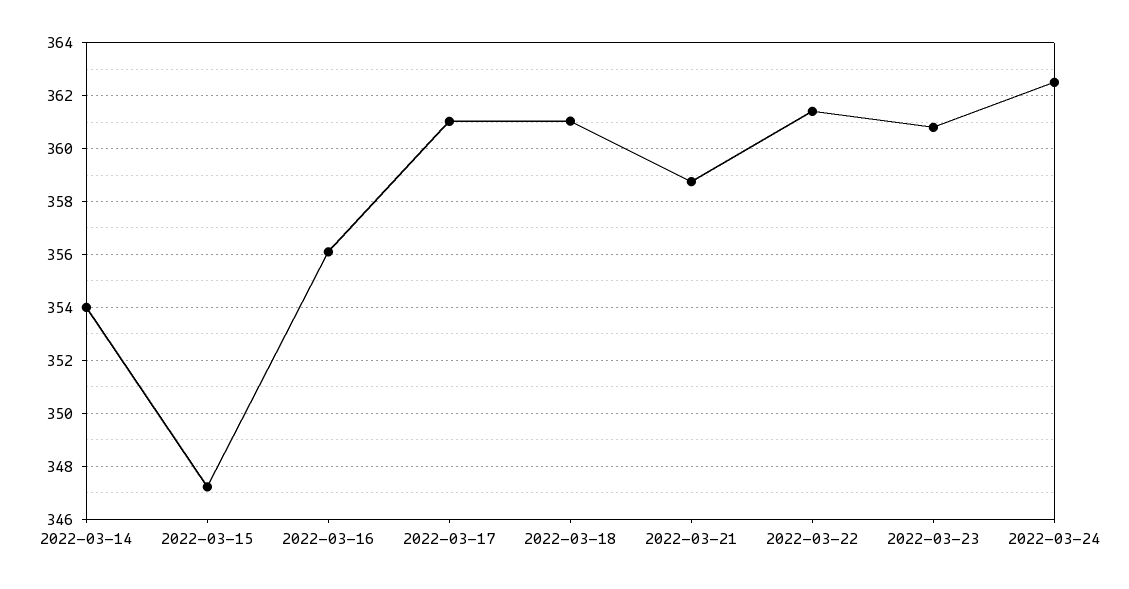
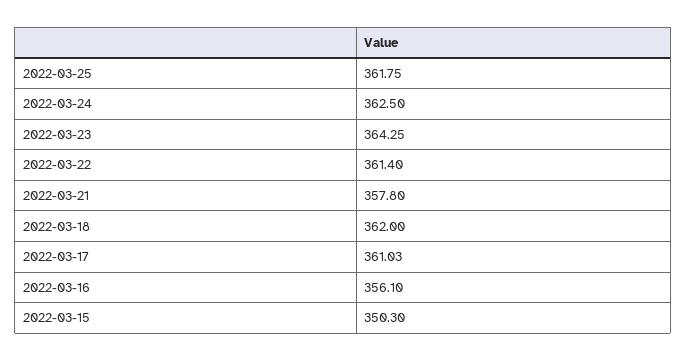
2022-03-14: 354 -> none
2022-03-15: 347.25 -> 350.3
2022-03-18: 361 -> 362
2022-03-21: 358.75 -> 357.8
2022-03-23: 360.75 -> 364.25
2022-03-25: none -> 361.75

